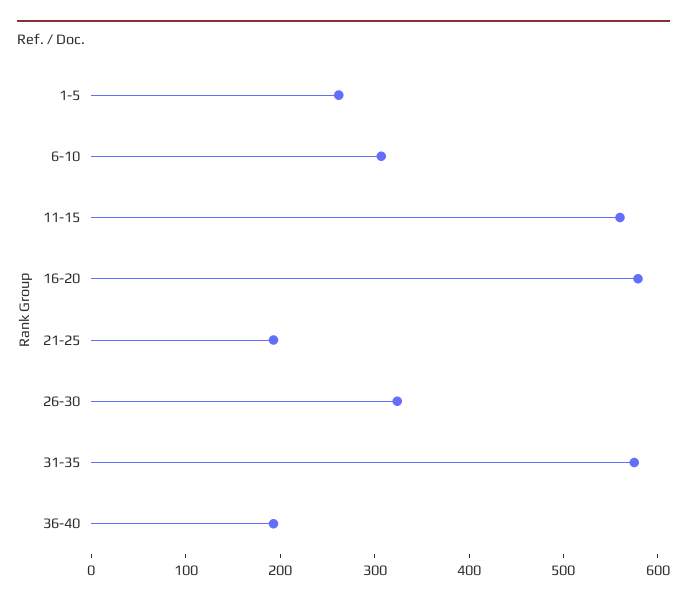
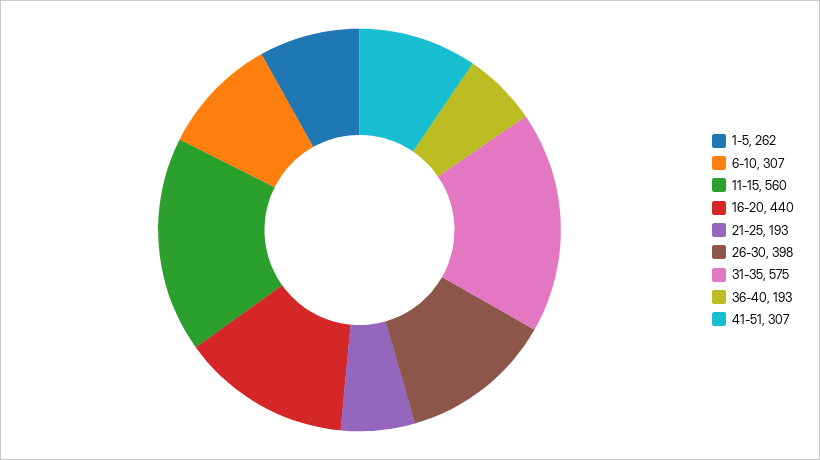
16-20: 580 -> 440
26-30: 320 -> 398
41-51: none -> 307

